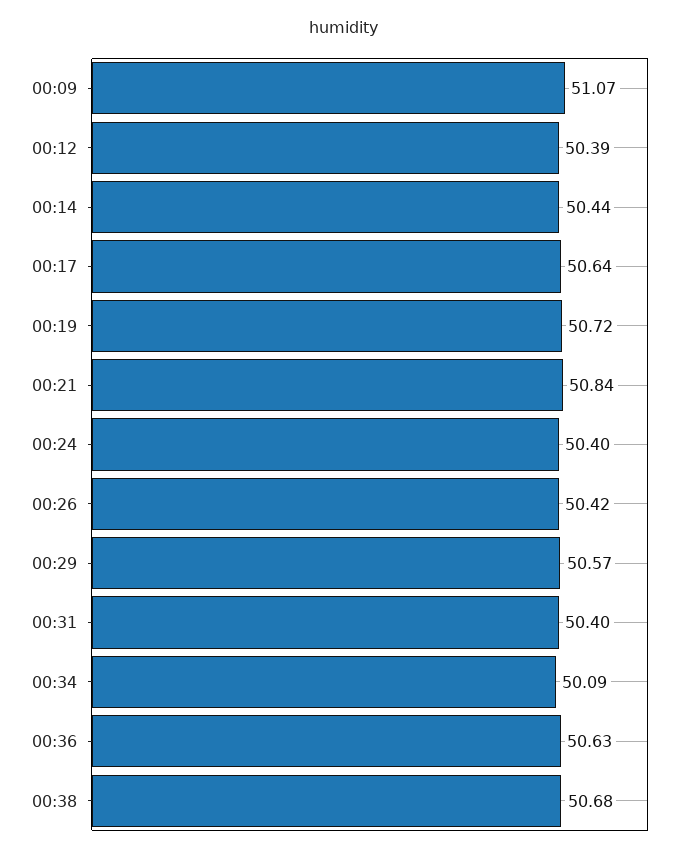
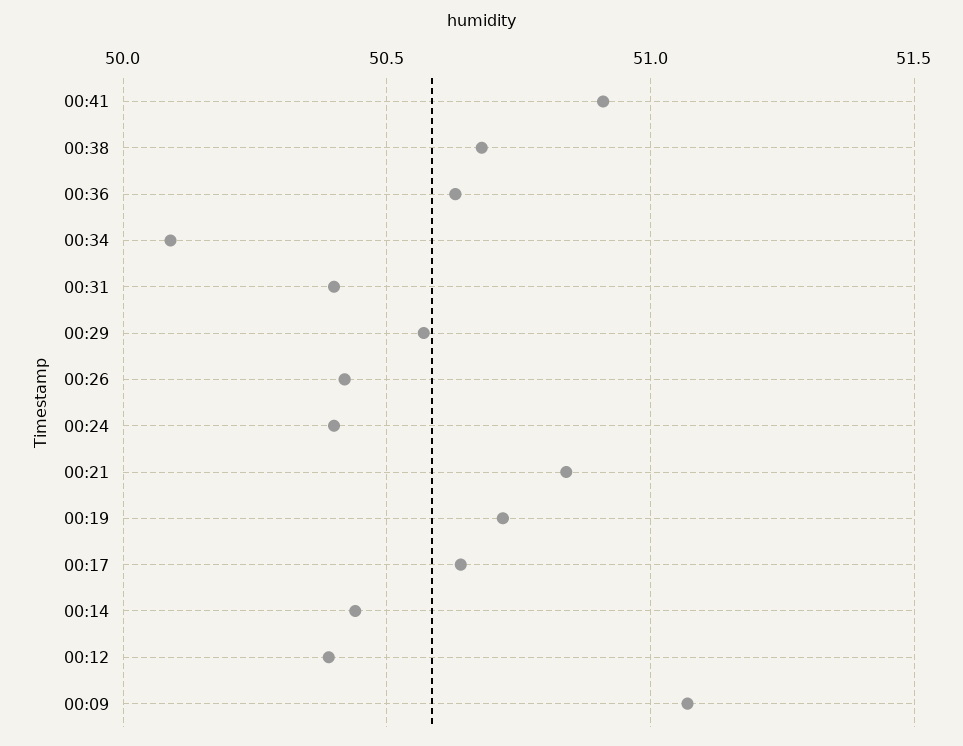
00:41: none -> 50.9

